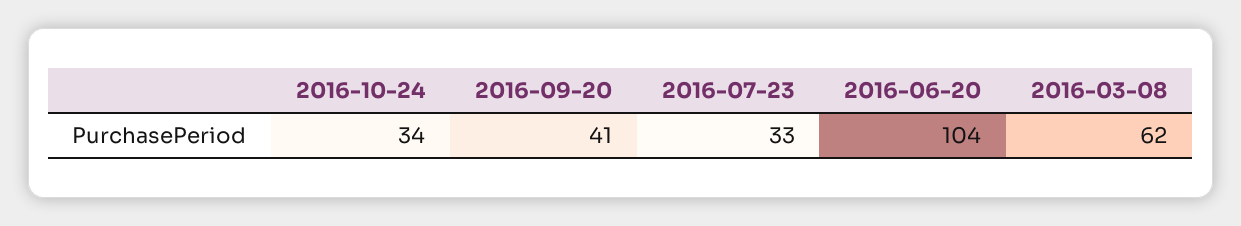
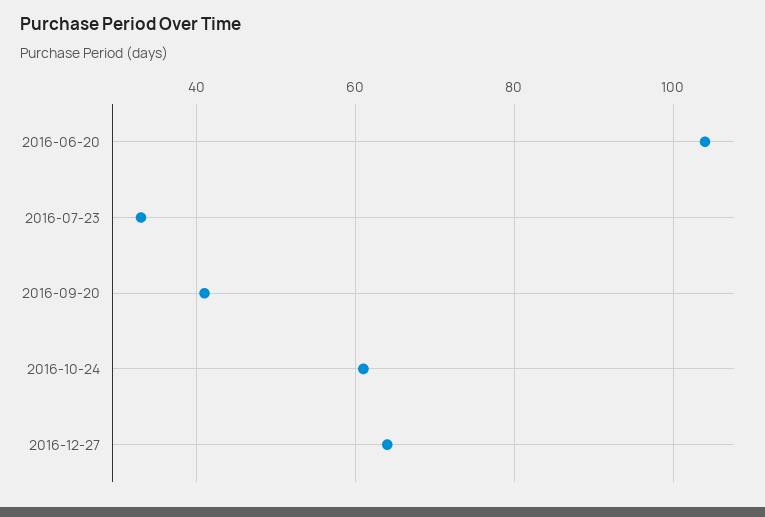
2016-10-24: 34 -> 60
2016-03-08: 62 -> none
2016-12-27: none -> 65

